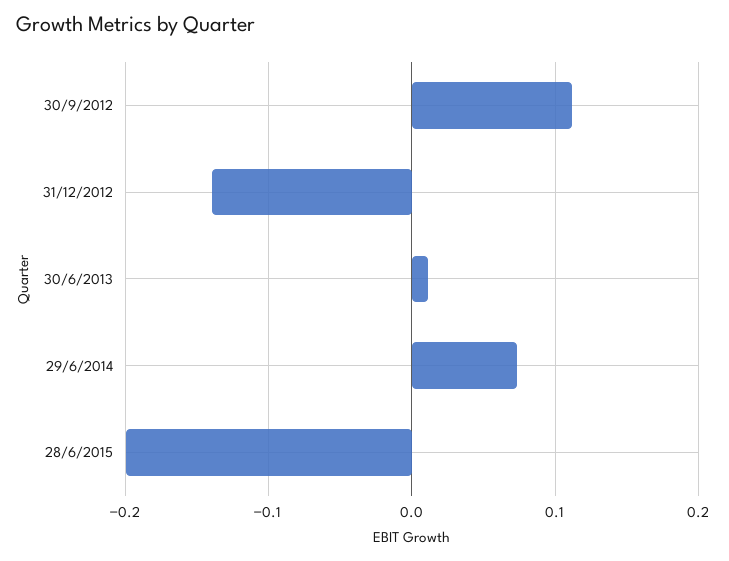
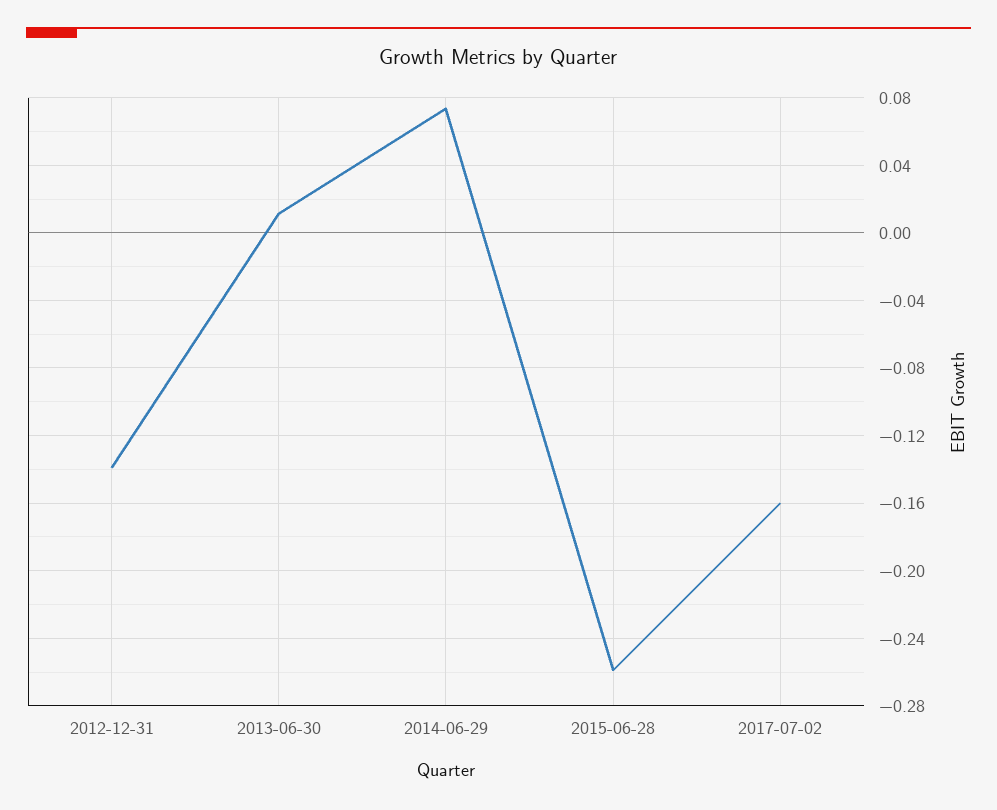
30/9/2012: 0.11 -> none
28/6/2015: -0.2 -> -0.26
2017-07-02: none -> -0.16

